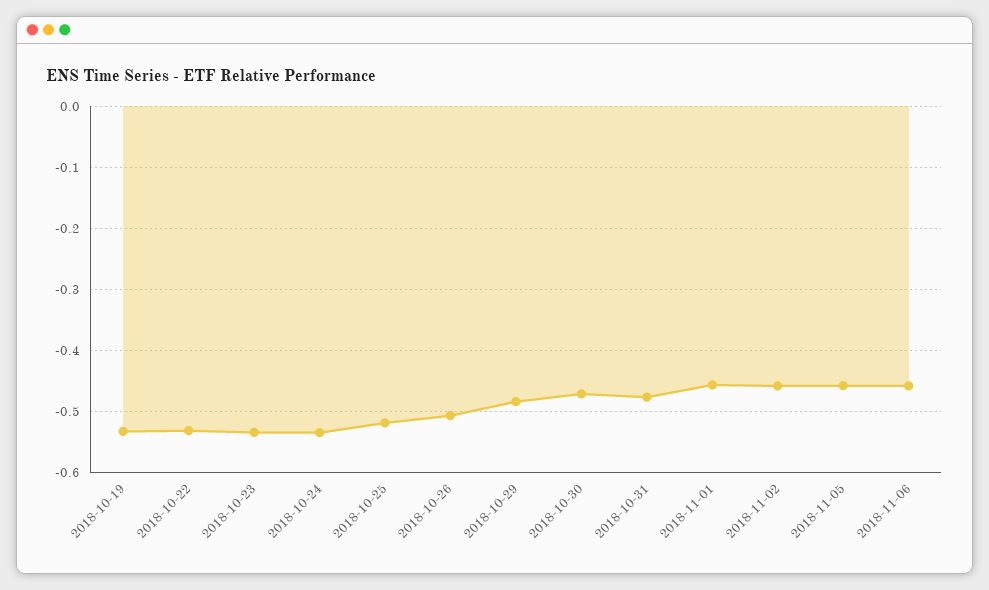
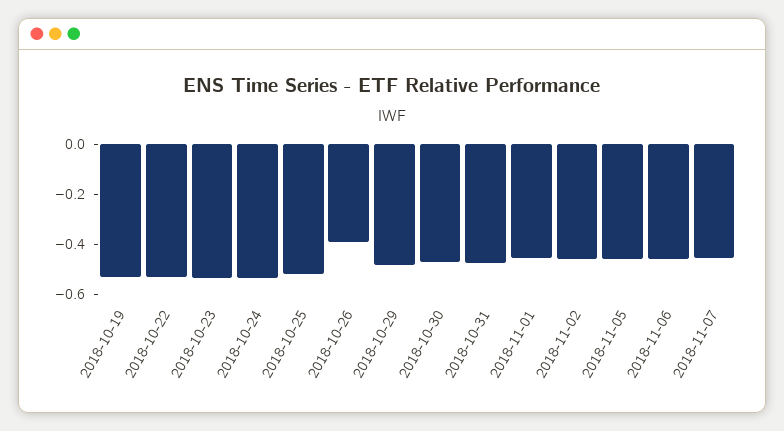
2018-10-26: -0.51 -> -0.4
2018-11-07: none -> -0.45

